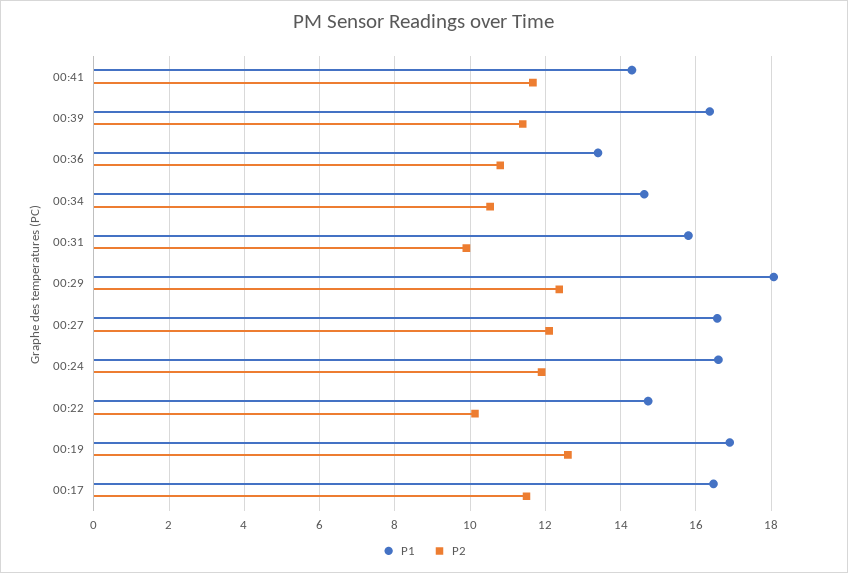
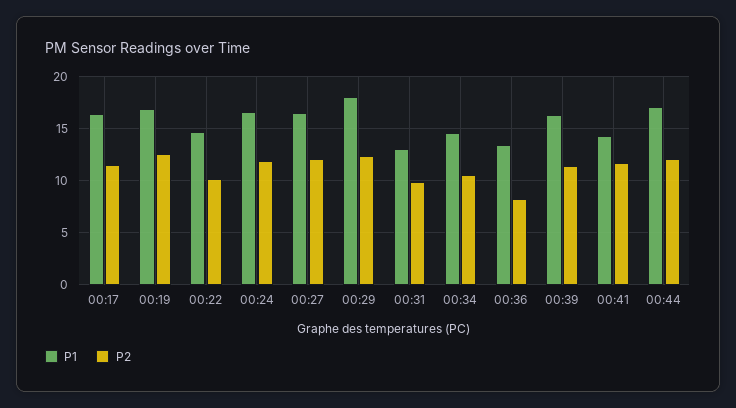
P2, 00:36: 10.8 -> 8
P1, 00:31: 15.8 -> 13
P1, 00:44: none -> 17
P2, 00:44: none -> 12

